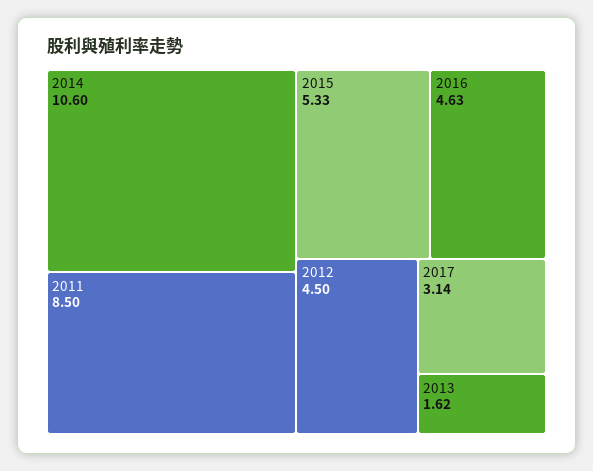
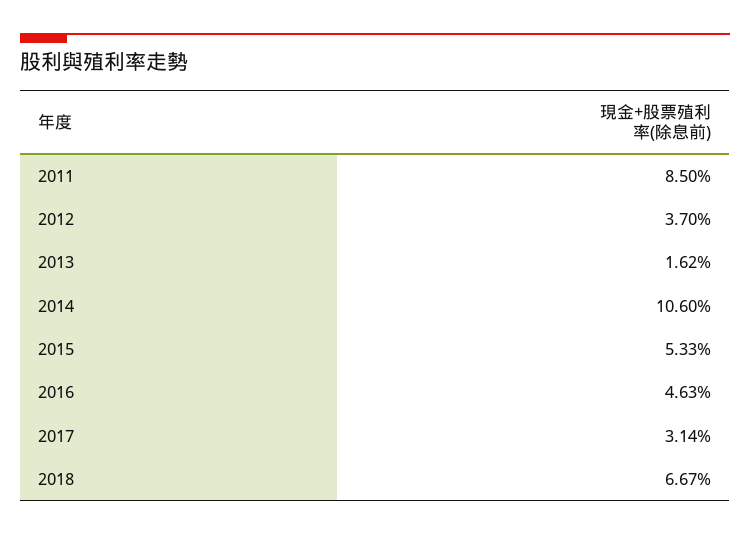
2012: 4.5 -> 3.7
2018: none -> 6.67

